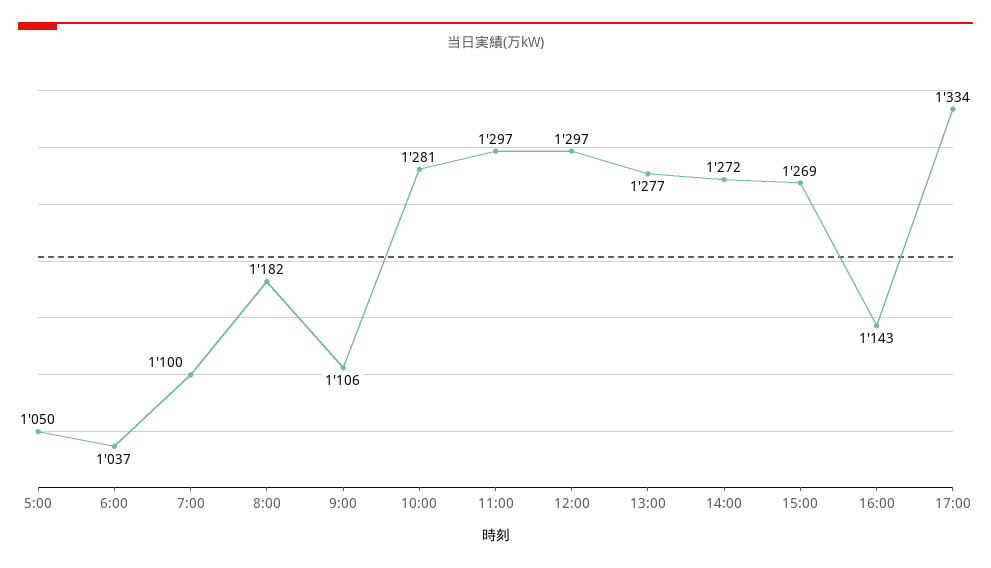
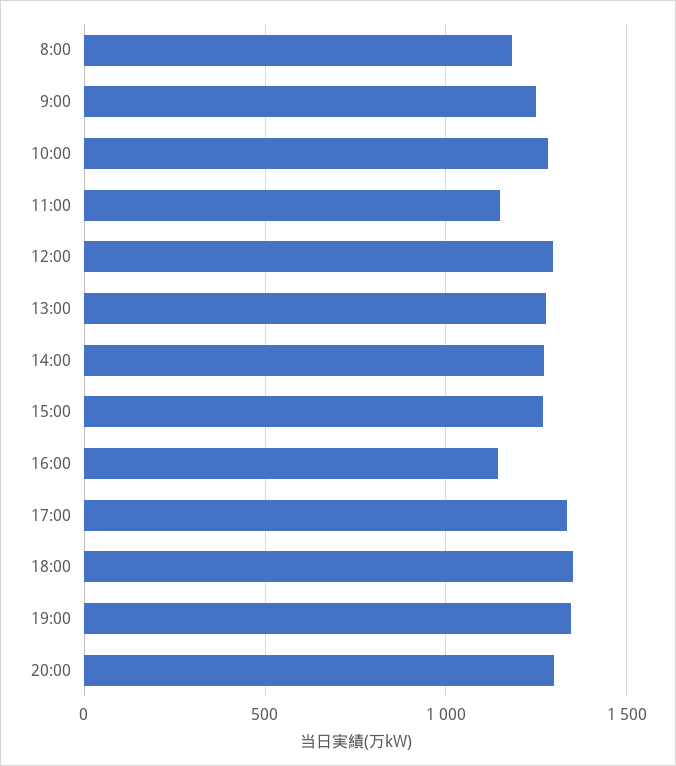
5:00: 1050 -> none
6:00: 1037 -> none
7:00: 1100 -> none
9:00: 1106 -> 1250
11:00: 1297 -> 1150
18:00: none -> 1350
19:00: none -> 1350
20:00: none -> 1300

